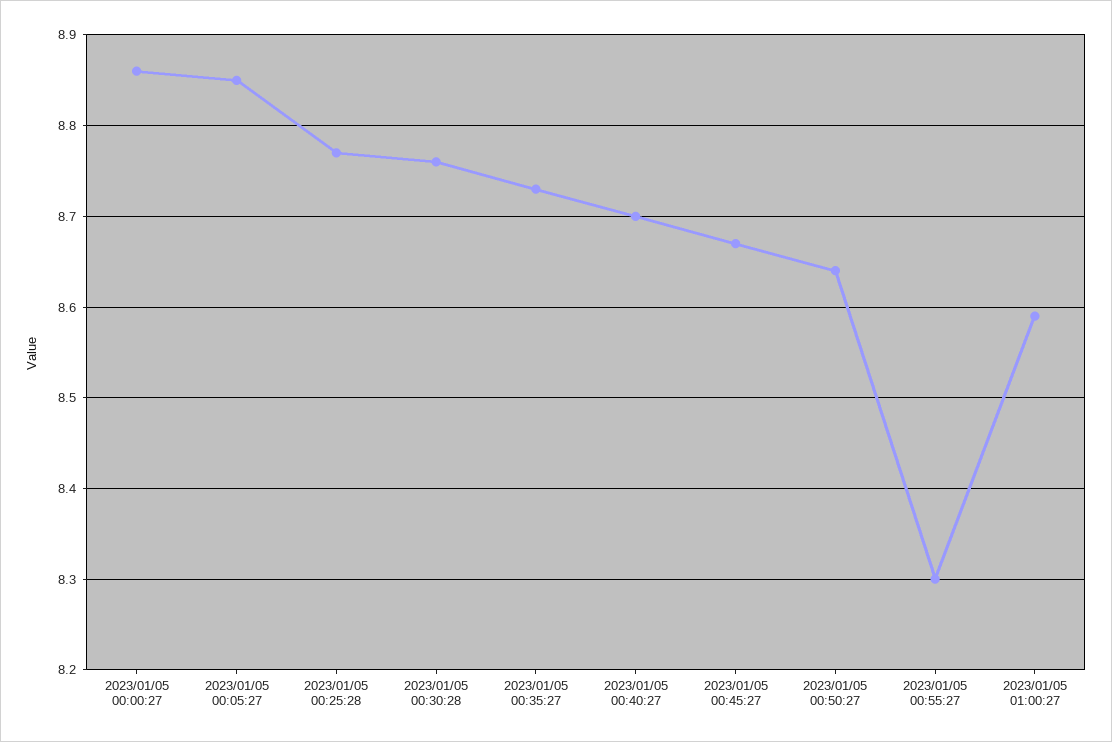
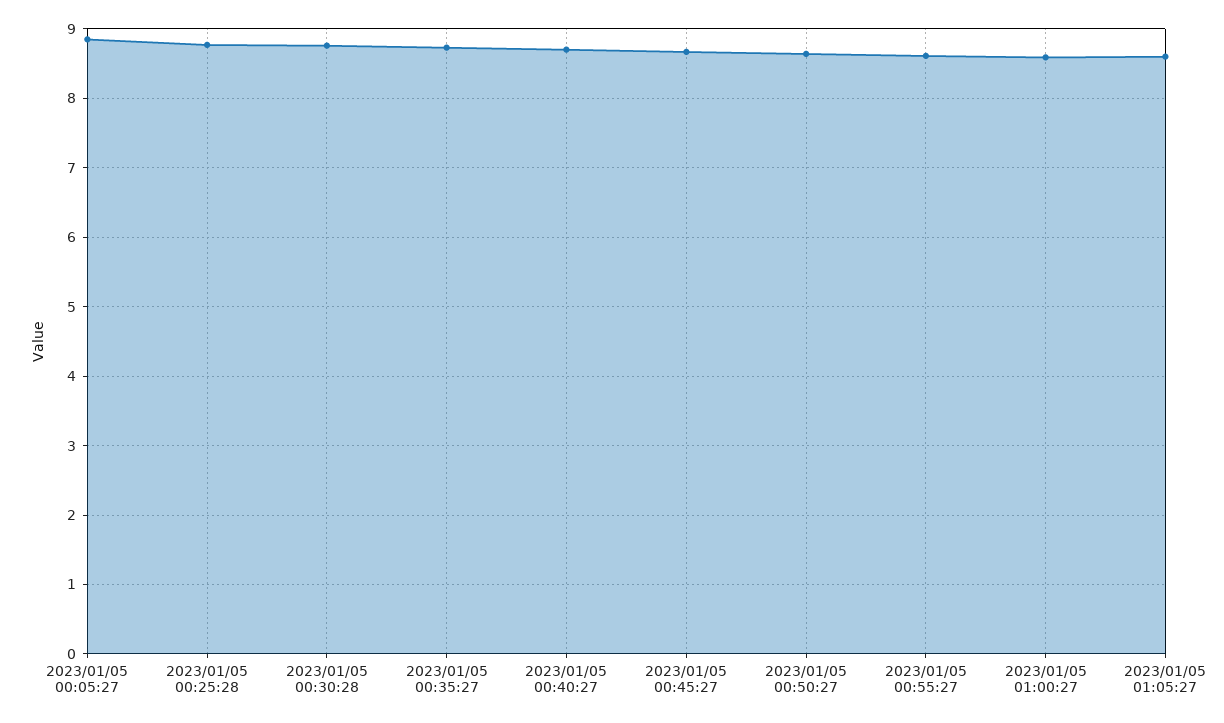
2023/01/05 00:00:27: 8.86 -> none
2023/01/05 00:55:27: 8.3 -> 8.6
2023/01/05 01:05:27: none -> 8.6

